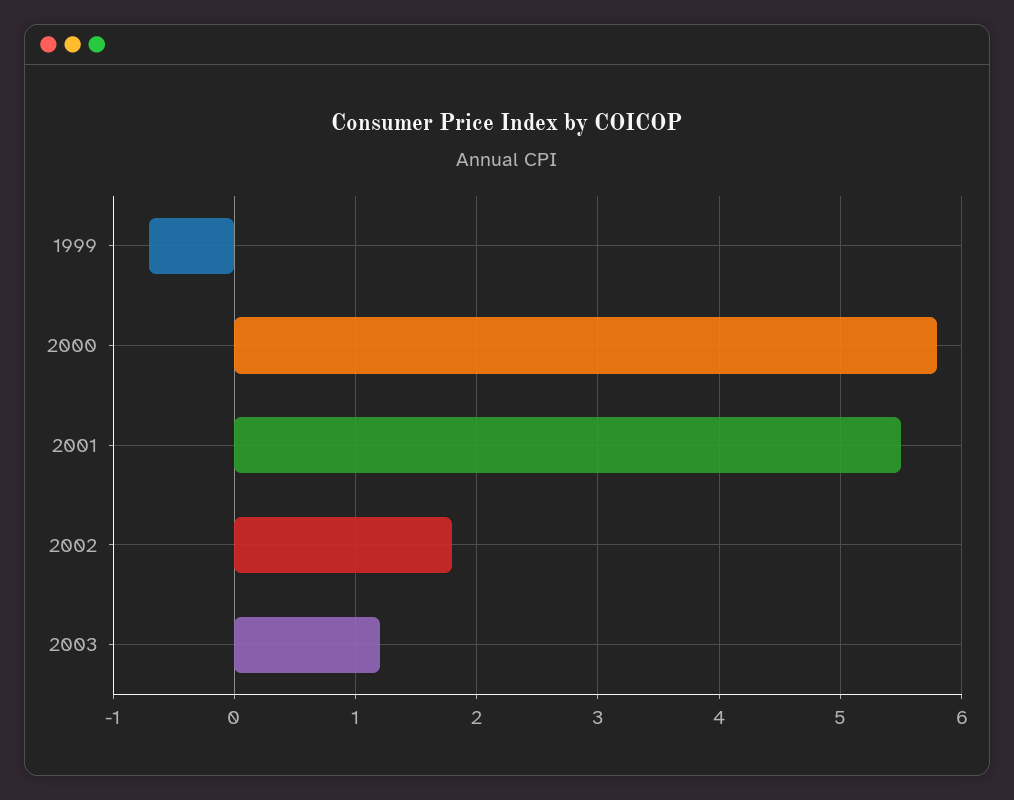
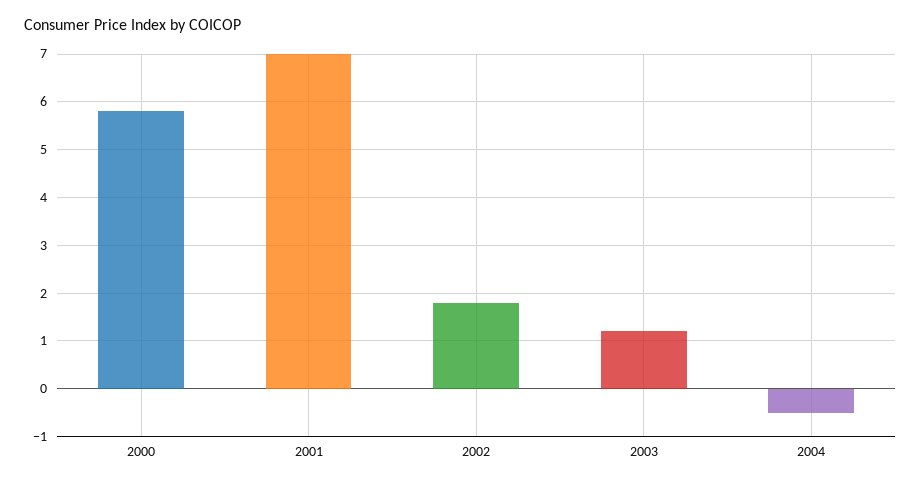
1999: -0.7 -> none
2001: 5.5 -> 7
2004: none -> -0.5

